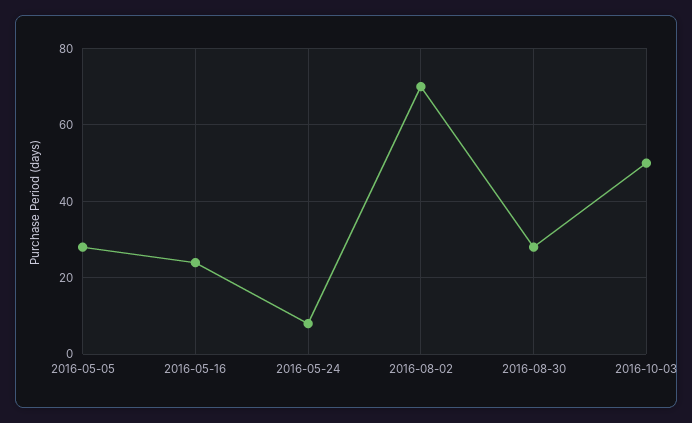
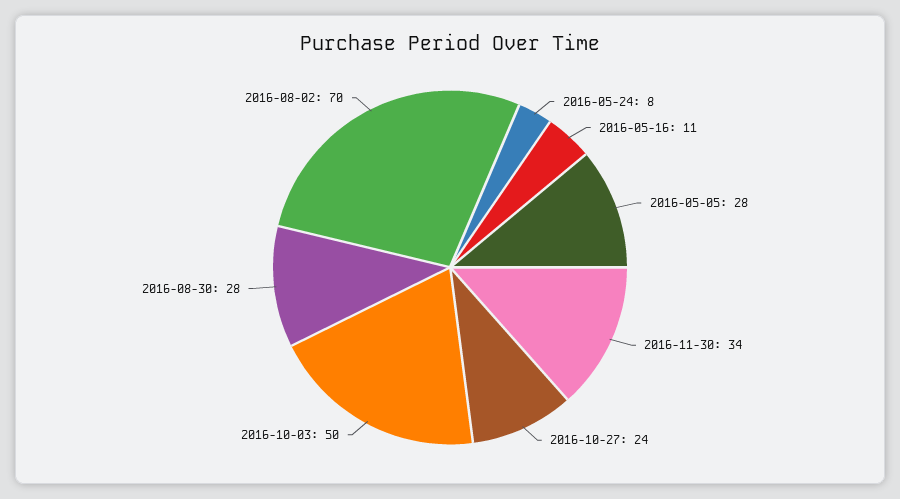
2016-05-16: 25 -> 11
2016-11-30: none -> 34
2016-10-27: none -> 24

